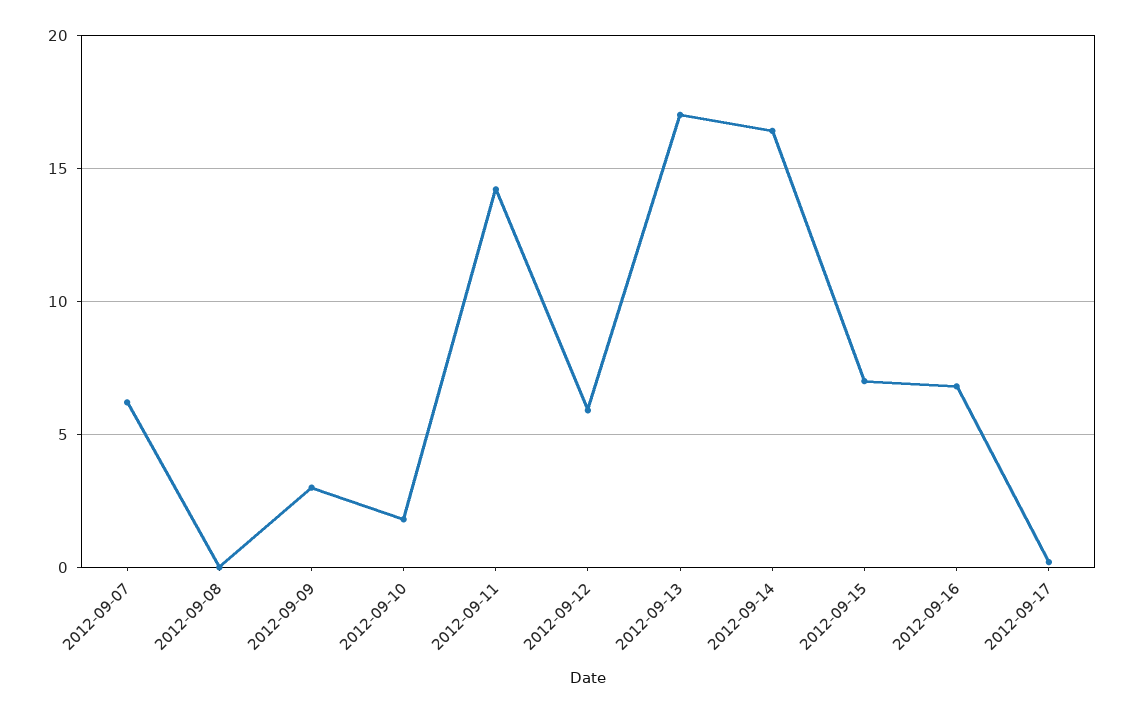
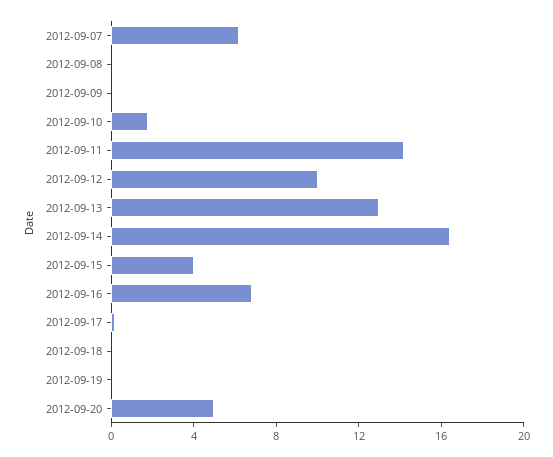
2012-09-09: 3 -> 0
2012-09-12: 6 -> 10
2012-09-13: 17 -> 13
2012-09-15: 7 -> 4
2012-09-18: none -> 0
2012-09-19: none -> 0
2012-09-20: none -> 5

